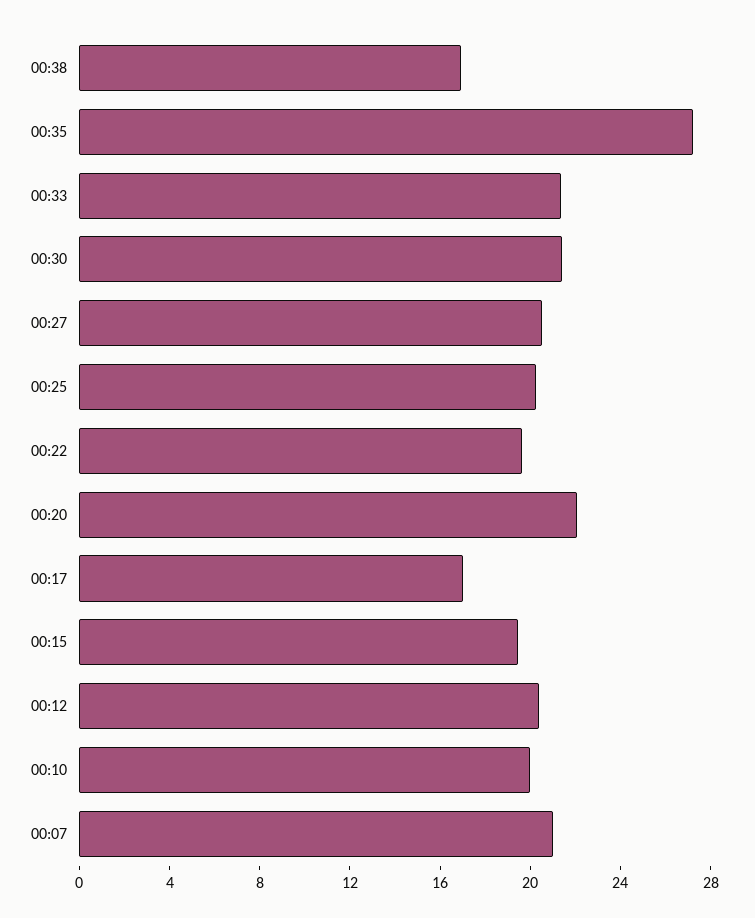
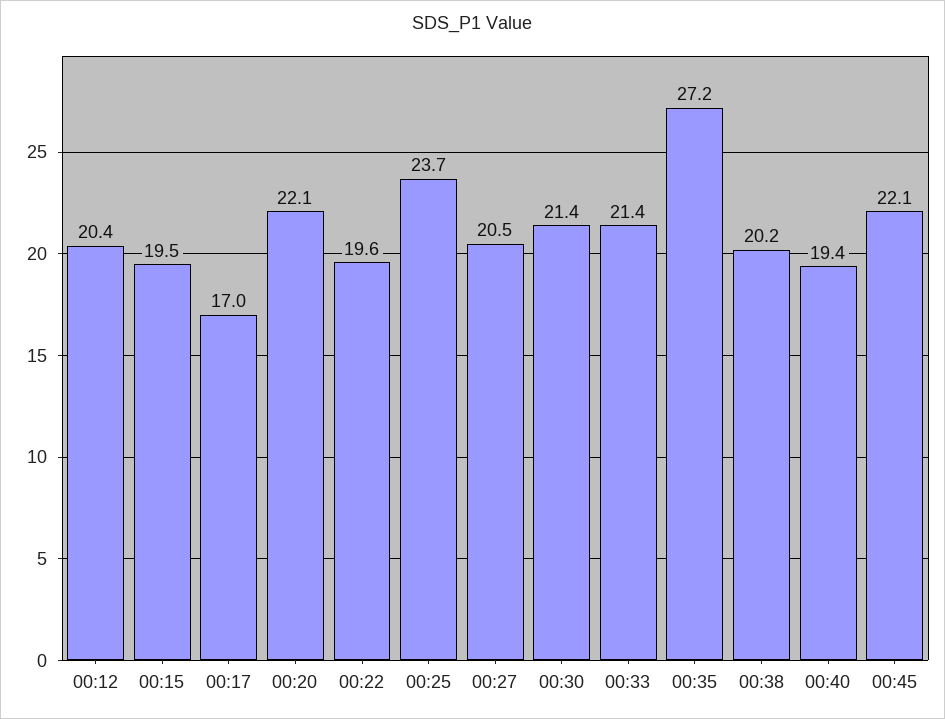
00:38: 17 -> 20.2
00:25: 20 -> 23.7
00:10: 20 -> none
00:07: 21 -> none
00:40: none -> 19.4
00:45: none -> 22.1

